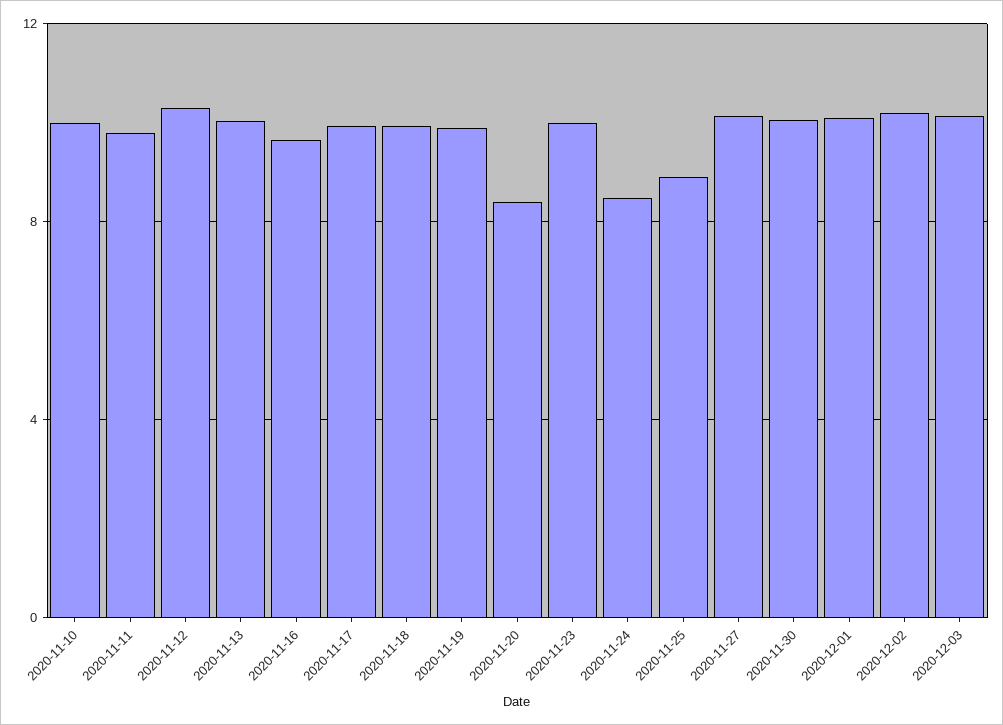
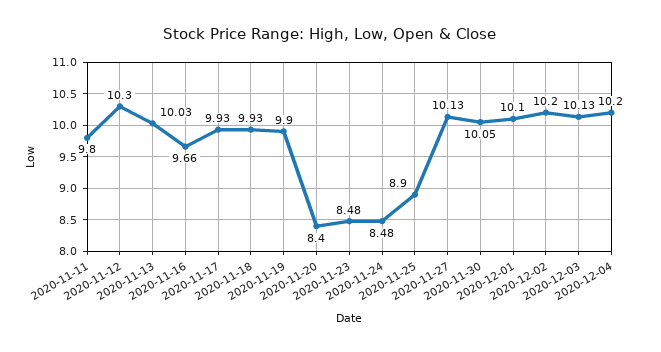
2020-11-10: 10 -> none
2020-11-23: 10 -> 8.48
2020-12-04: none -> 10.2

